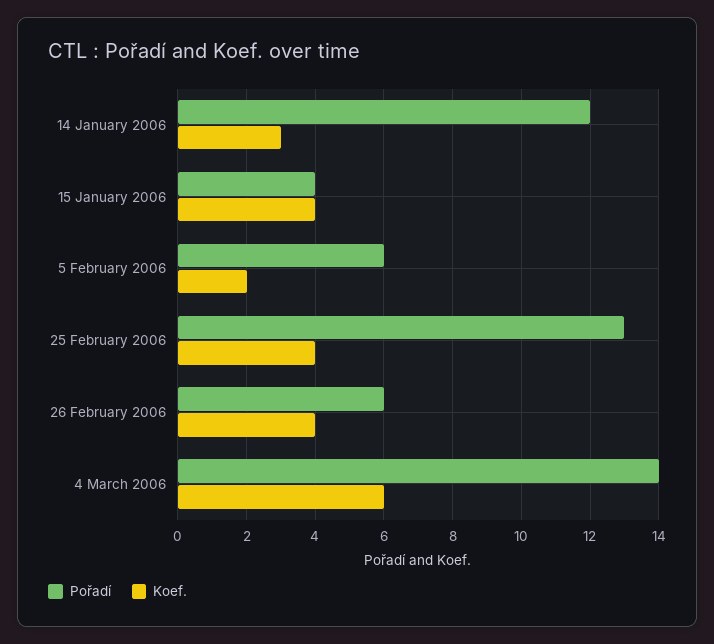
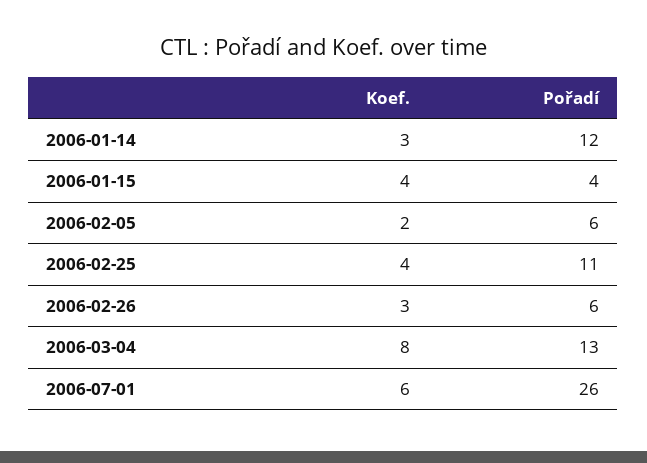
Pořadí, 25 February 2006: 13 -> 11
Koef., 26 February 2006: 4 -> 3
Pořadí, 4 March 2006: 14 -> 13
Koef., 4 March 2006: 6 -> 8
Koef., 2006-07-01: none -> 6
Pořadí, 2006-07-01: none -> 26

